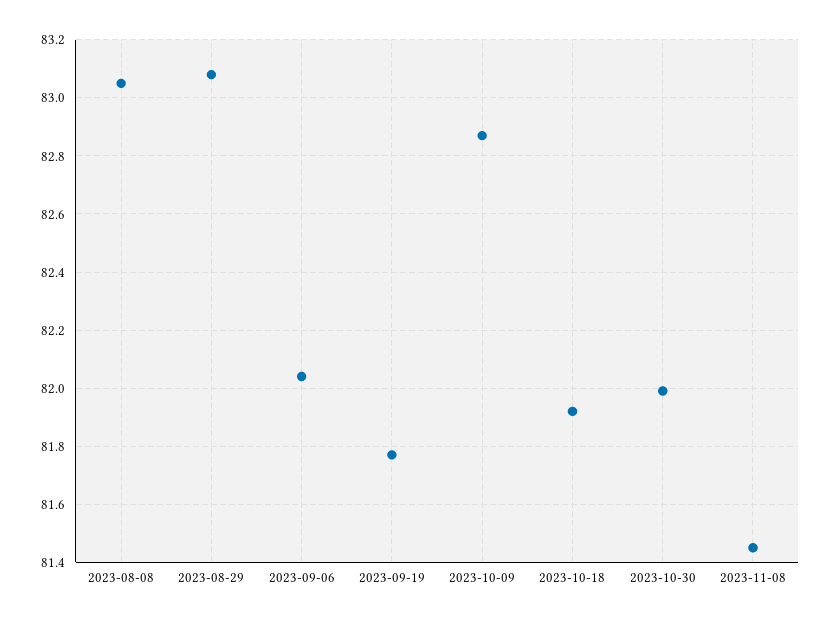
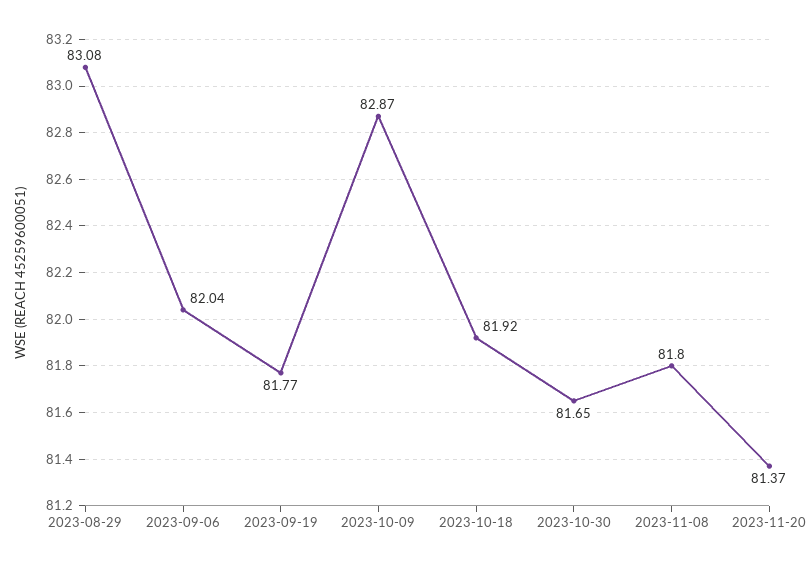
2023-08-08: 83.05 -> none
2023-10-30: 82 -> 81.65
2023-11-08: 81.45 -> 81.8
2023-11-20: none -> 81.37

